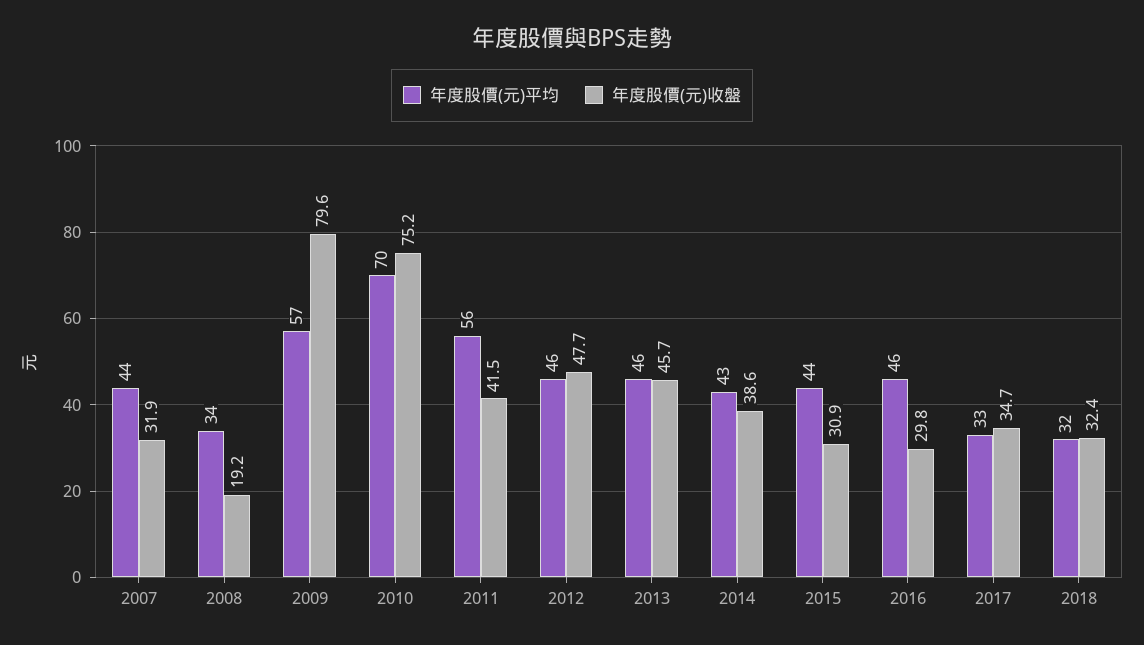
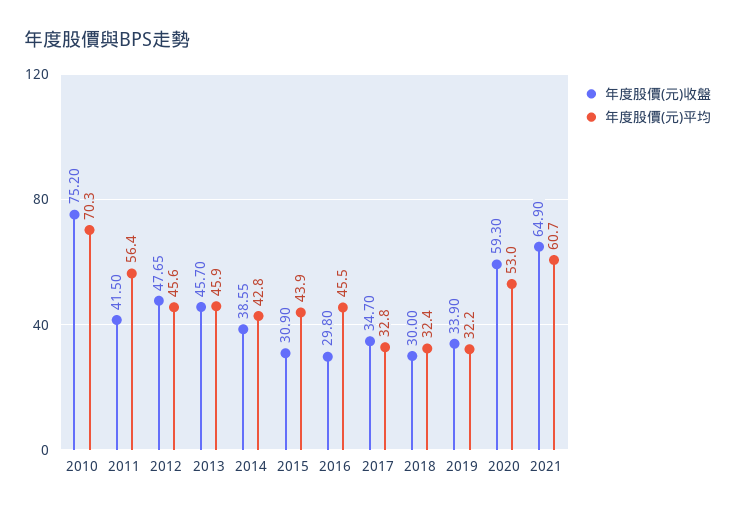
年度股價(元)平均, 2007: 44 -> none
年度股價(元)收盤, 2007: 31.9 -> none
年度股價(元)平均, 2008: 34 -> none
年度股價(元)收盤, 2008: 19.2 -> none
年度股價(元)平均, 2009: 57 -> none
年度股價(元)收盤, 2009: 79.6 -> none
年度股價(元)收盤, 2018: 32.4 -> 30
年度股價(元)收盤, 2019: none -> 33.9
年度股價(元)平均, 2019: none -> 32.2
年度股價(元)收盤, 2020: none -> 59.3
年度股價(元)平均, 2020: none -> 53
年度股價(元)收盤, 2021: none -> 64.9
年度股價(元)平均, 2021: none -> 60.7

